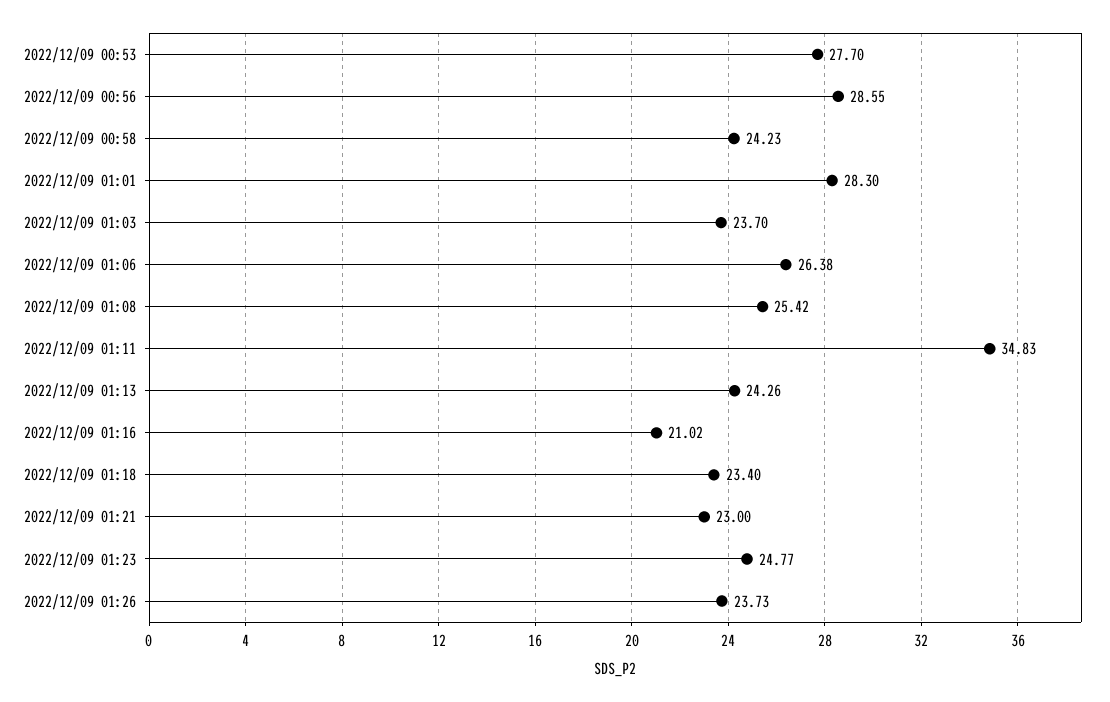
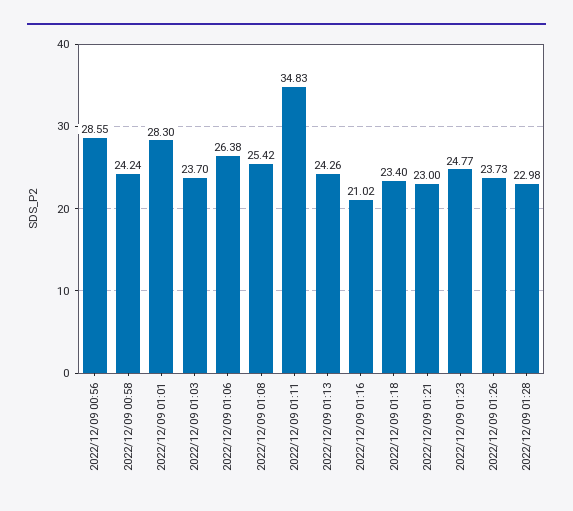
2022/12/09 00:53: 27.7 -> none
2022/12/09 00:58: 24.23 -> 24.24
2022/12/09 01:28: none -> 22.98

